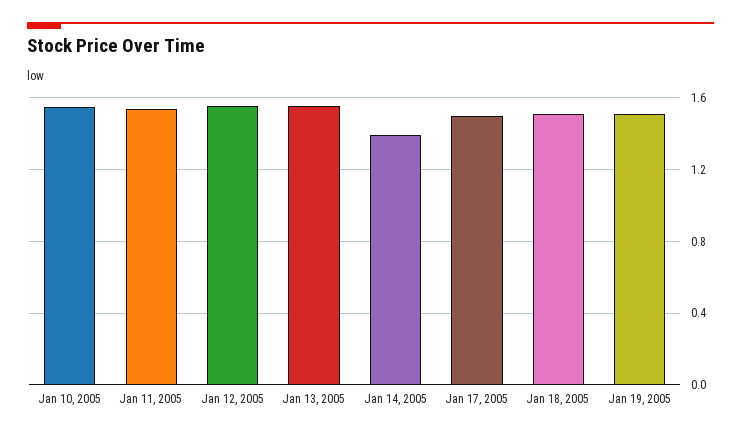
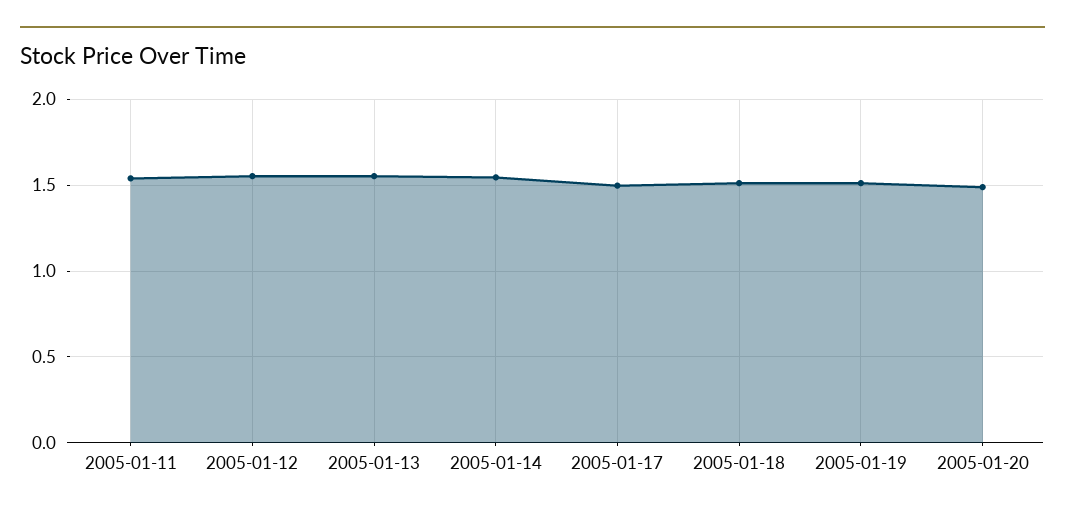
Jan 10, 2005: 1.55 -> none
Jan 14, 2005: 1.4 -> 1.55
2005-01-20: none -> 1.5

